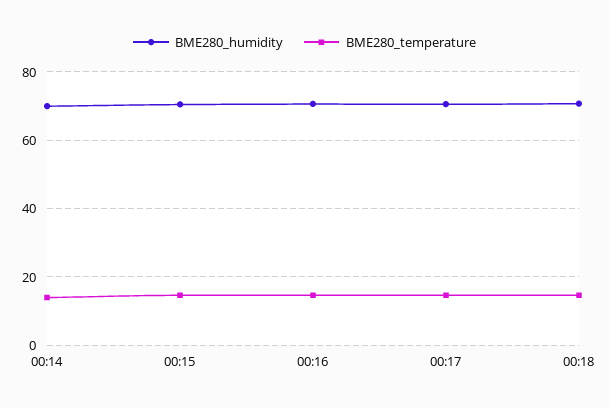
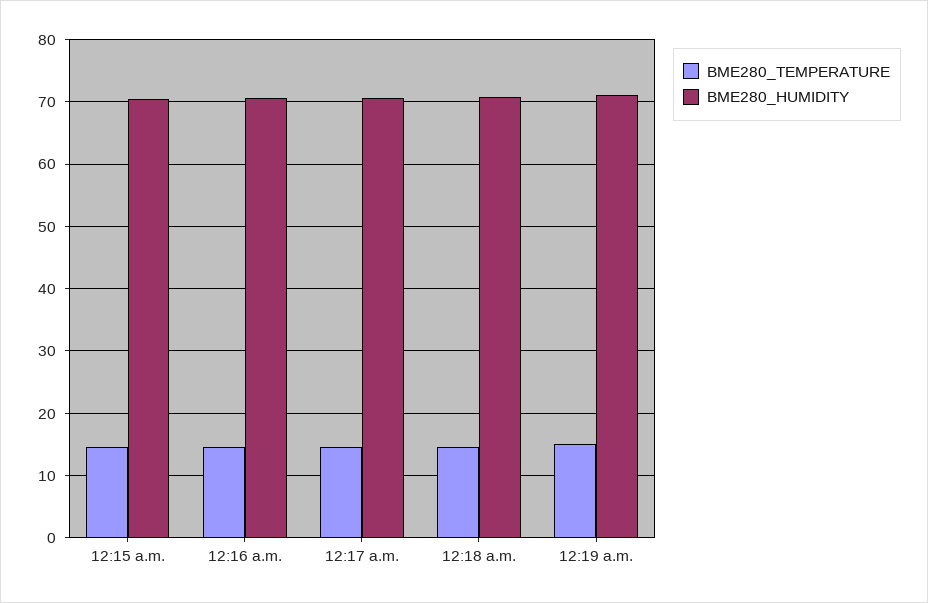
BME280_humidity, 00:14: 70 -> none
BME280_temperature, 00:14: 14 -> none
BME280_temperature, 12:19 a.m.: none -> 15
BME280_humidity, 12:19 a.m.: none -> 71

